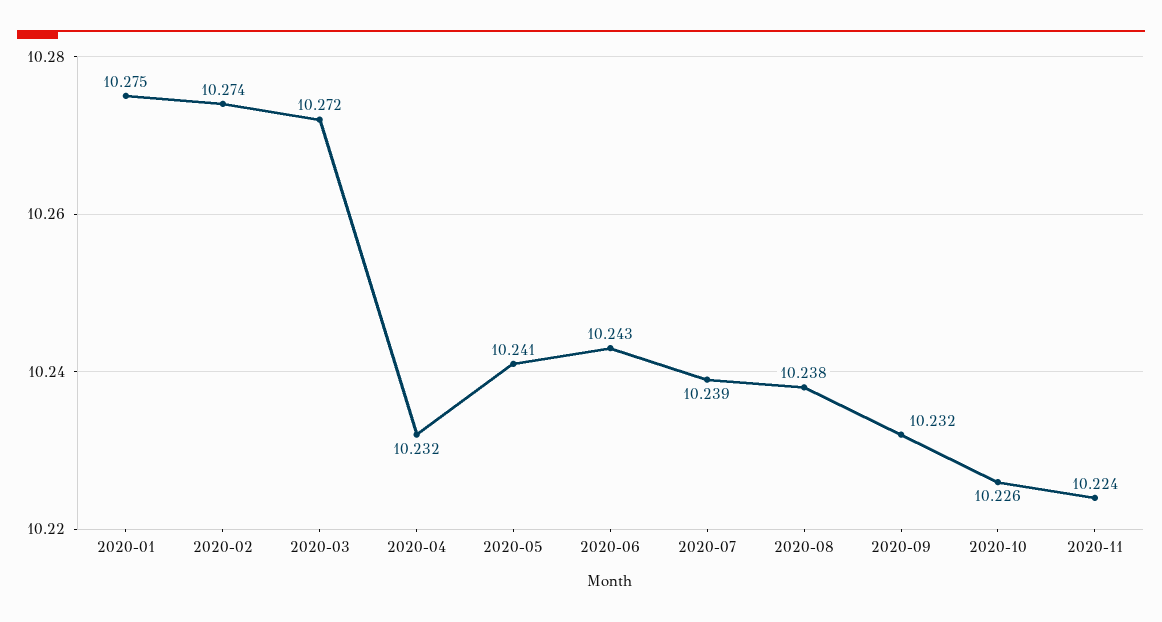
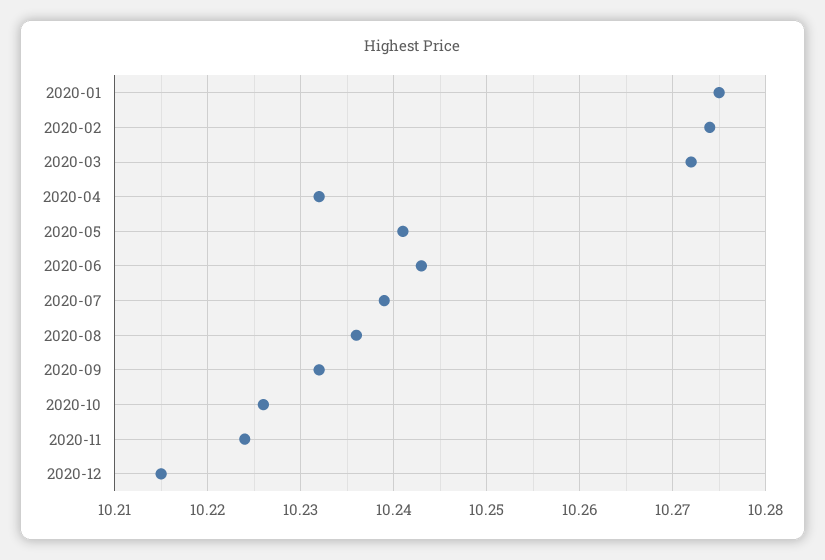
2020-08: 10.238 -> 10.236
2020-12: none -> 10.215

